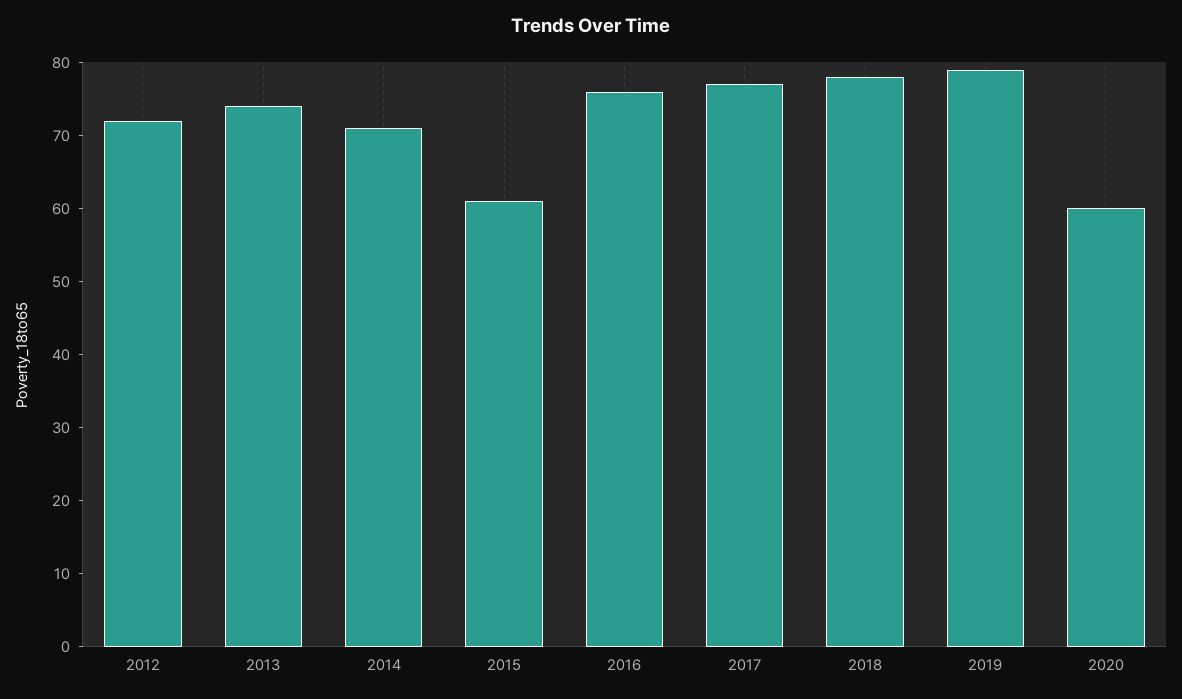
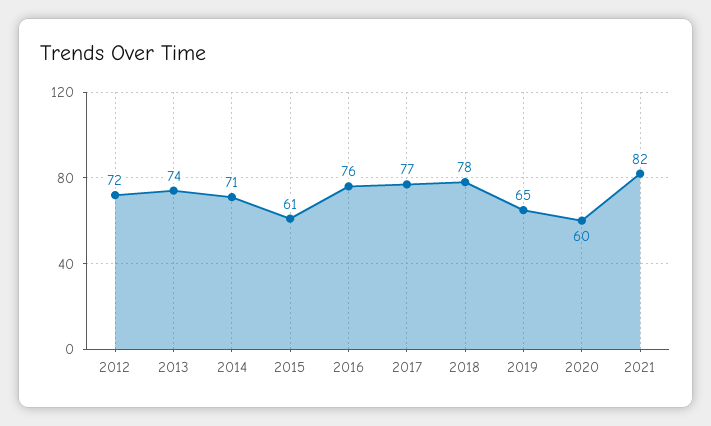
2019: 80 -> 65
2021: none -> 82

